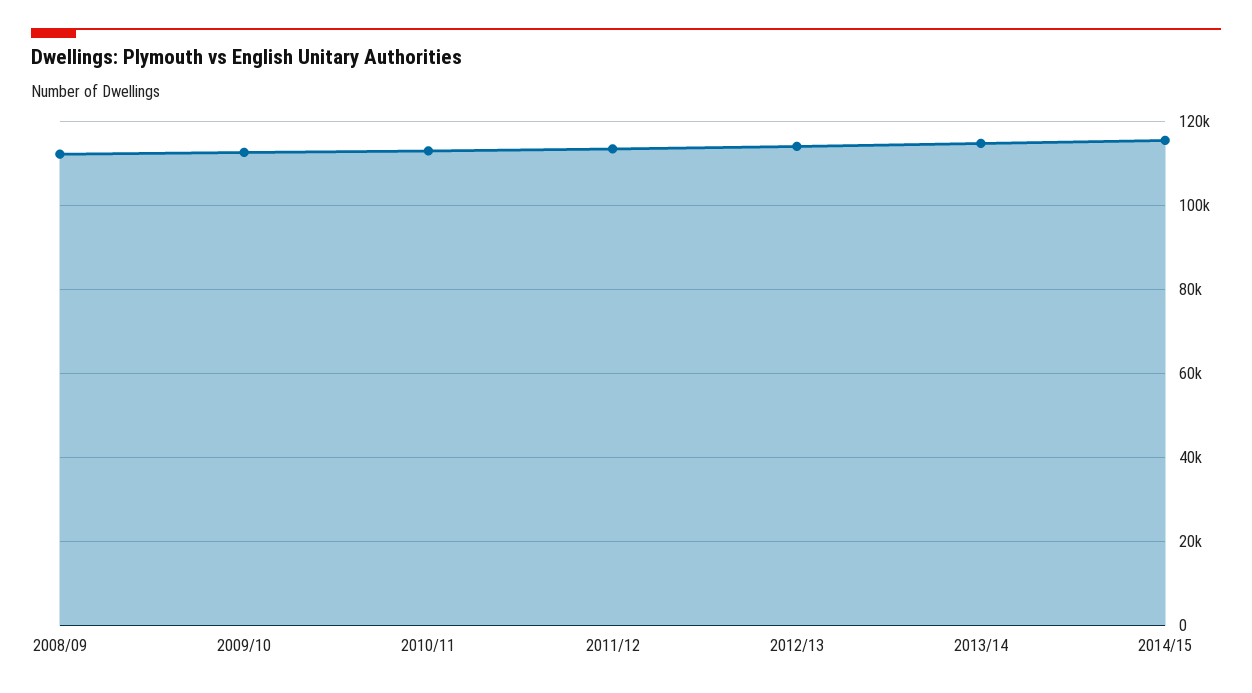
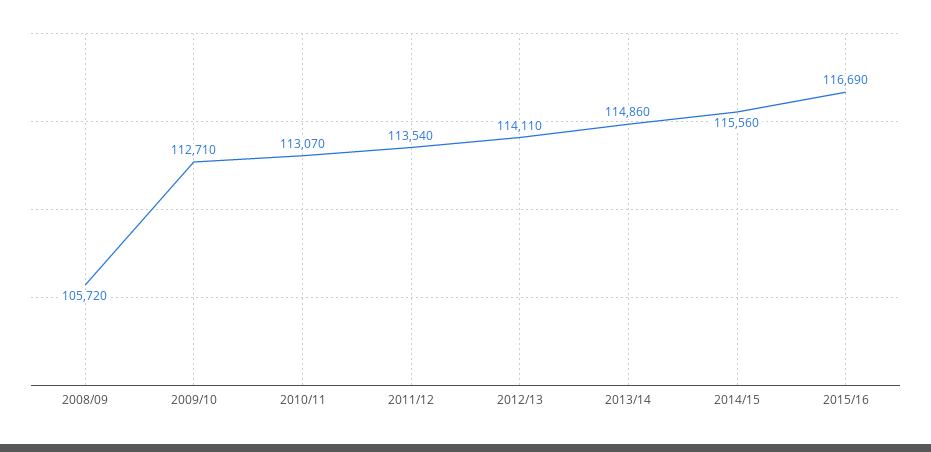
2008/09: 112000 -> 105720
2015/16: none -> 116690

